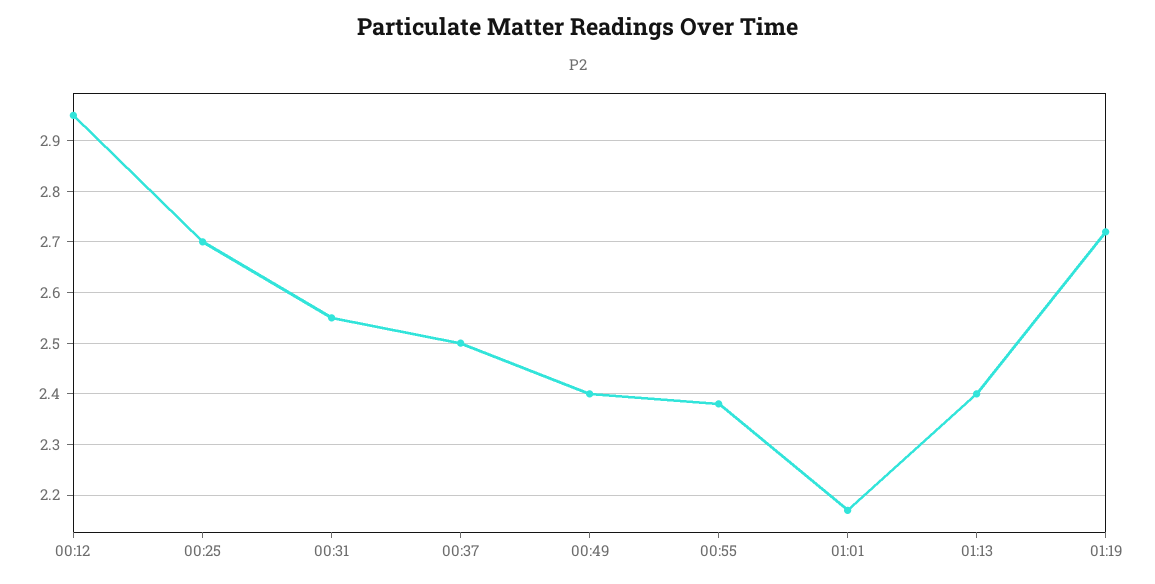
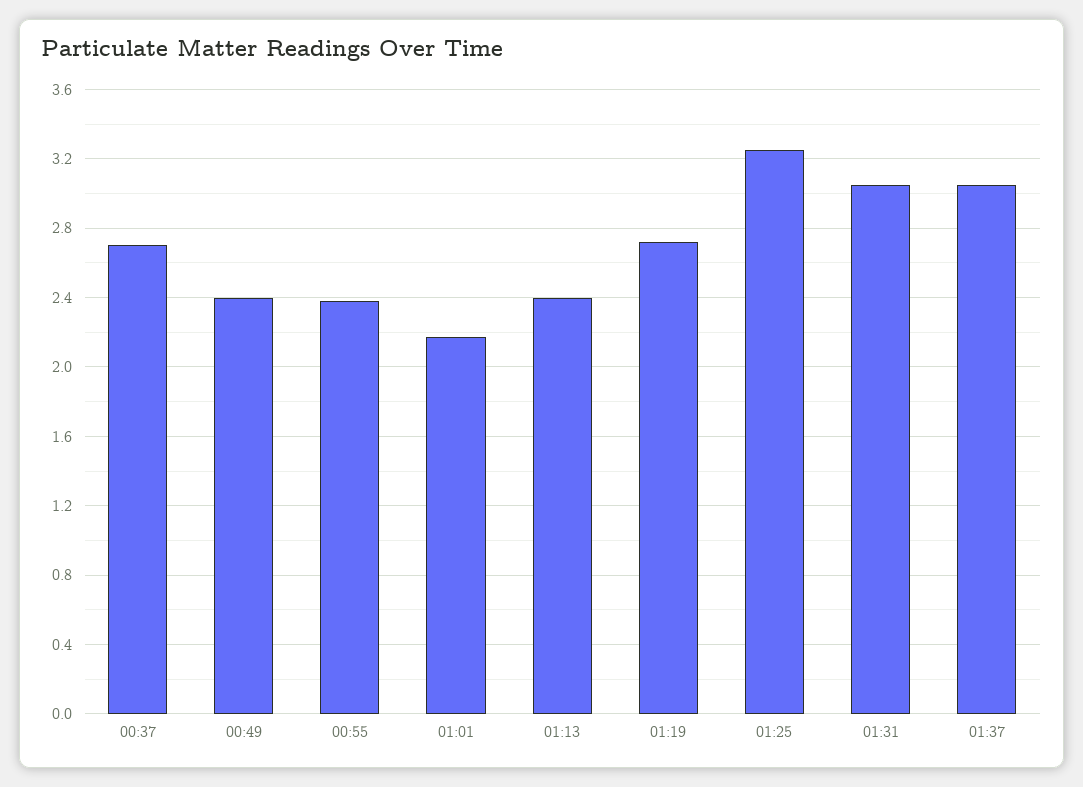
00:12: 2.95 -> none
00:25: 2.7 -> none
00:31: 2.55 -> none
00:37: 2.5 -> 2.7
01:25: none -> 3.25
01:31: none -> 3.05
01:37: none -> 3.05

